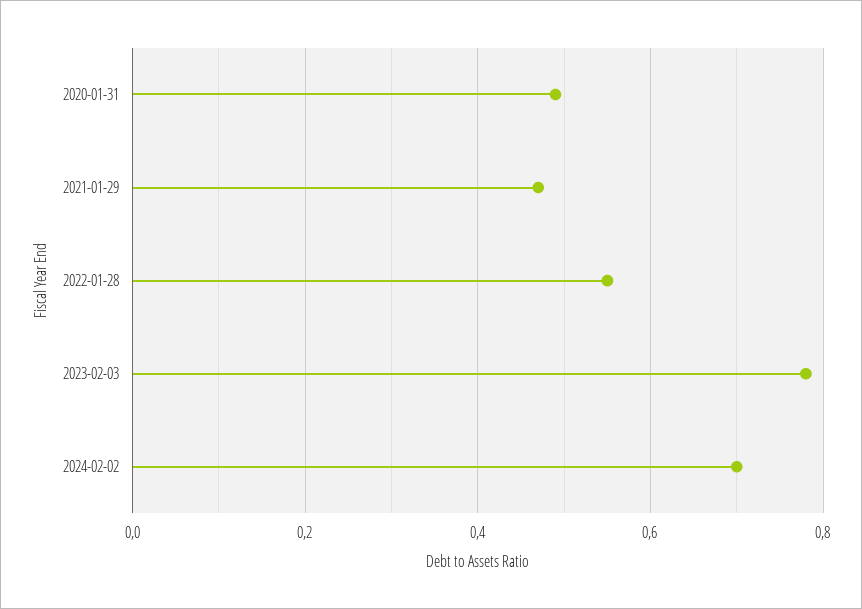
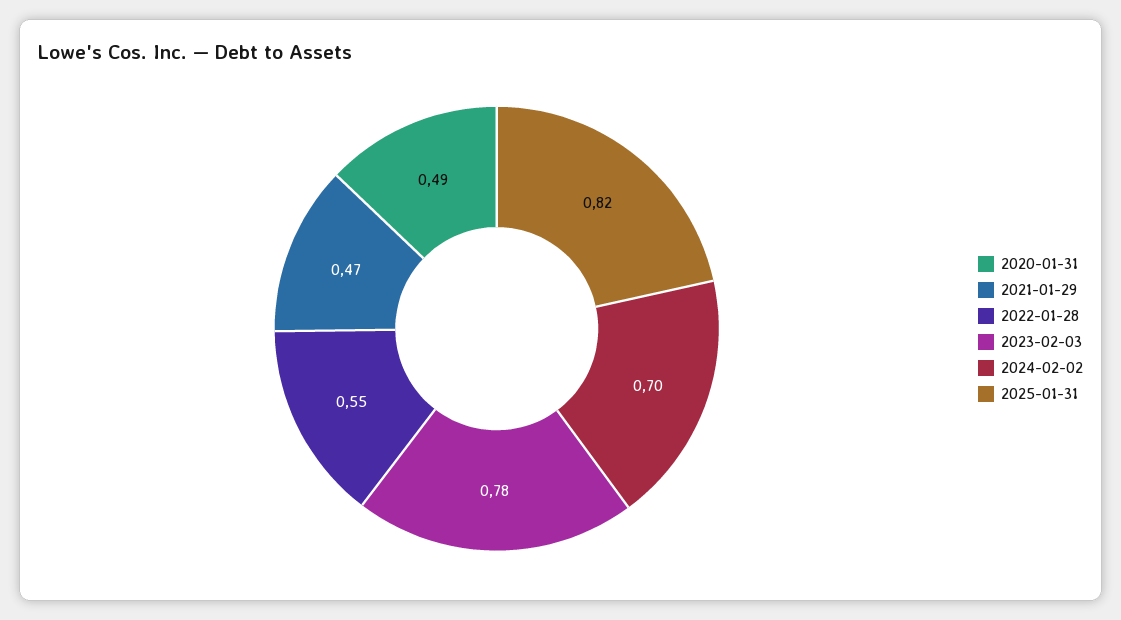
2025-01-31: none -> 0.82

